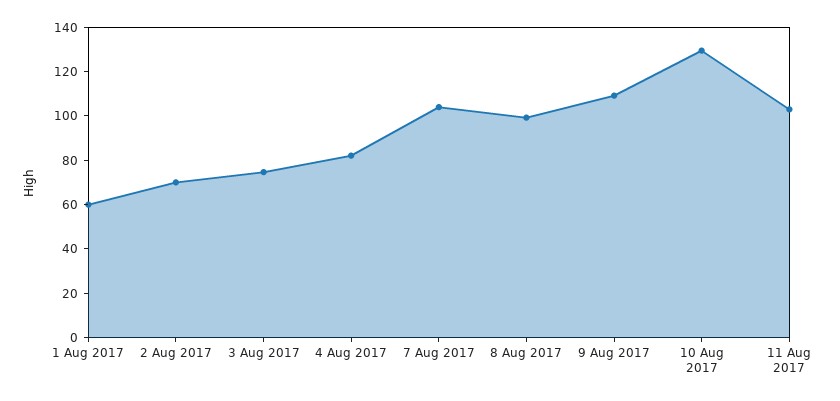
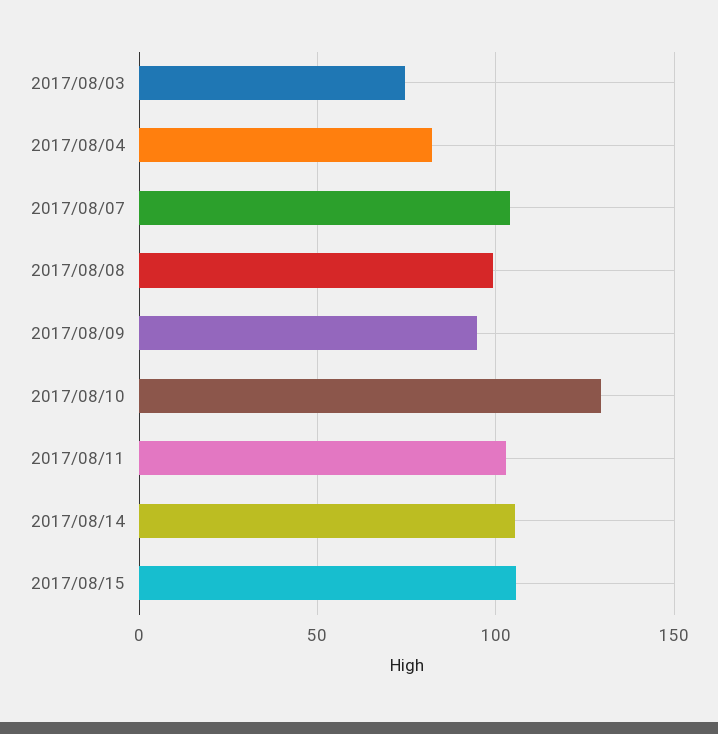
1 Aug 2017: 60 -> none
2 Aug 2017: 70 -> none
9 Aug 2017: 110 -> 95
2017/08/14: none -> 105
2017/08/15: none -> 105

